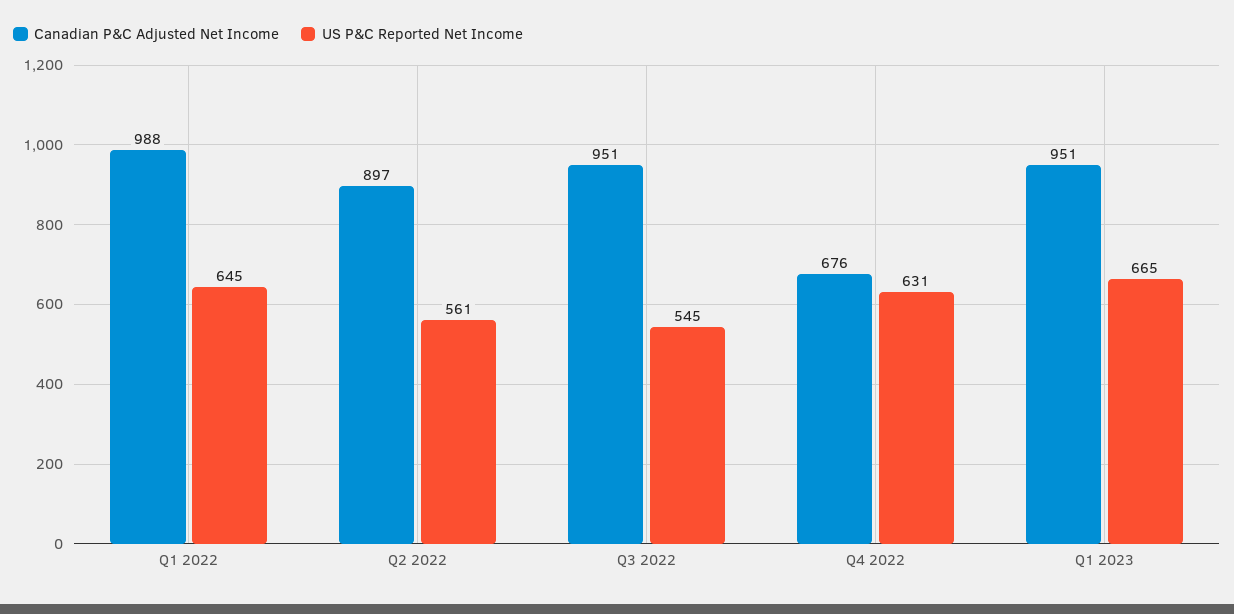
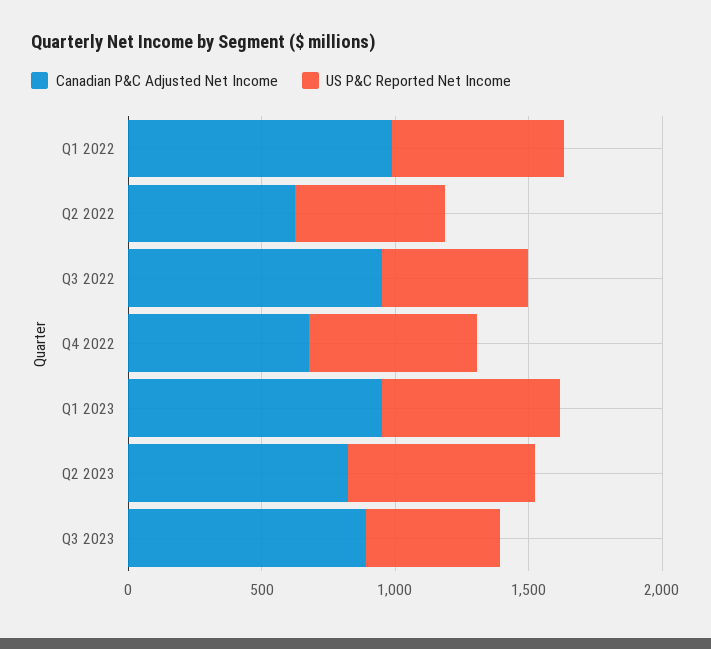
Canadian P&C Adjusted Net Income, Q2 2022: 897 -> 600
Canadian P&C Adjusted Net Income, Q2 2023: none -> 800
US P&C Reported Net Income, Q2 2023: none -> 700
Canadian P&C Adjusted Net Income, Q3 2023: none -> 900
US P&C Reported Net Income, Q3 2023: none -> 500

